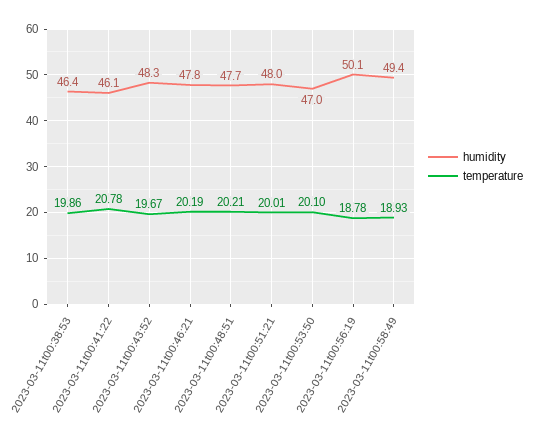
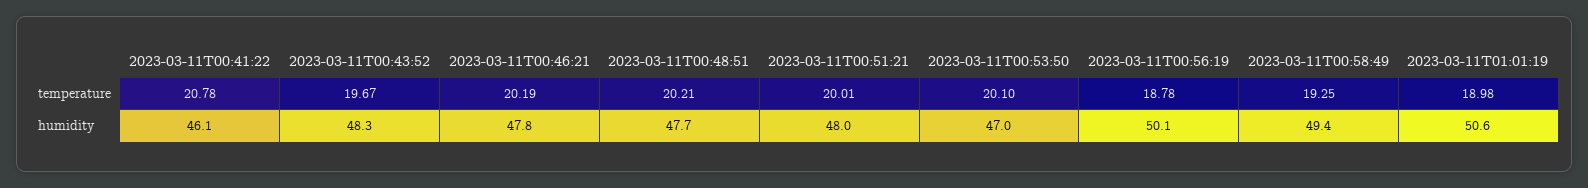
humidity, 2023-03-11t00:38:53: 46.4 -> none
temperature, 2023-03-11t00:38:53: 19.86 -> none
temperature, 2023-03-11t00:58:49: 18.93 -> 19.25
temperature, 2023-03-11T01:01:19: none -> 18.98
humidity, 2023-03-11T01:01:19: none -> 50.6

